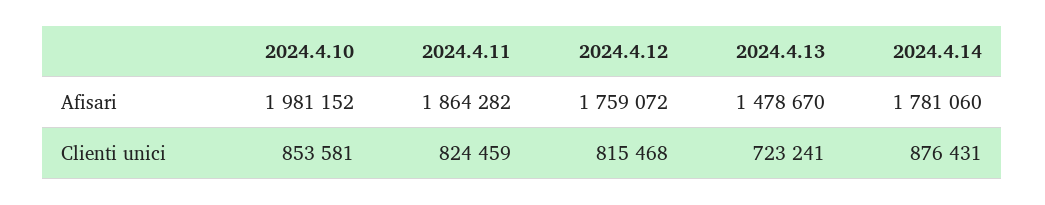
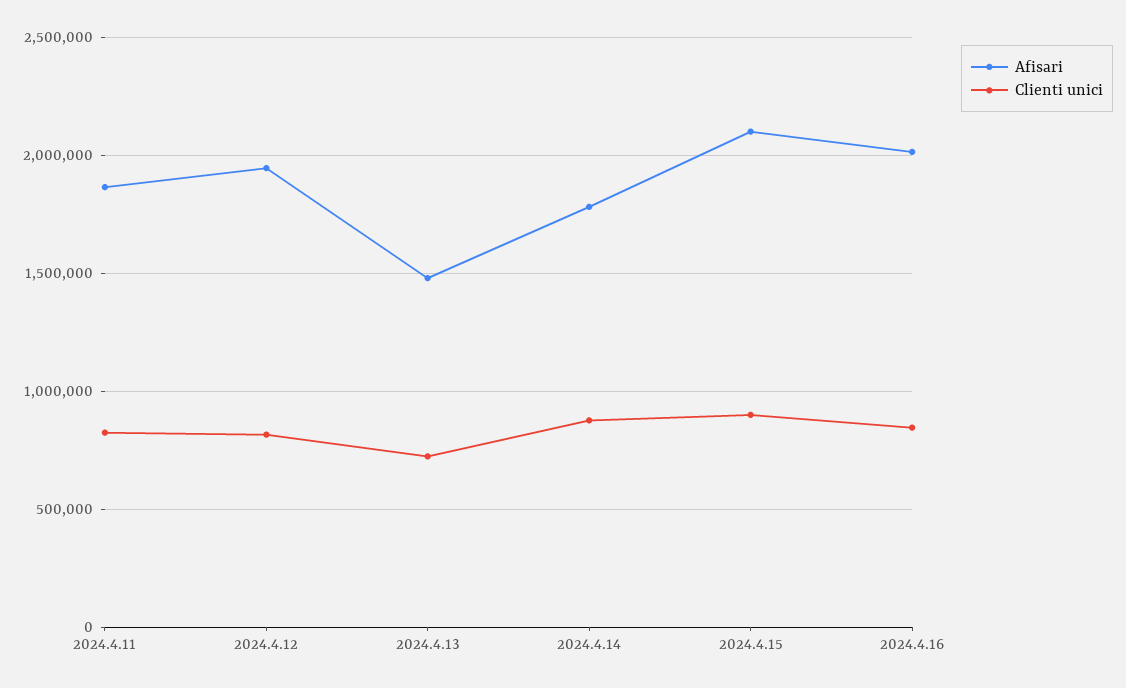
Afisari, 2024.4.10: 1981152 -> none
Afisari, 2024.4.12: 1759072 -> 1950000
Clienti unici, 2024.4.10: 853581 -> none
Afisari, 2024.4.15: none -> 2100000
Clienti unici, 2024.4.15: none -> 900000
Afisari, 2024.4.16: none -> 2000000
Clienti unici, 2024.4.16: none -> 850000

